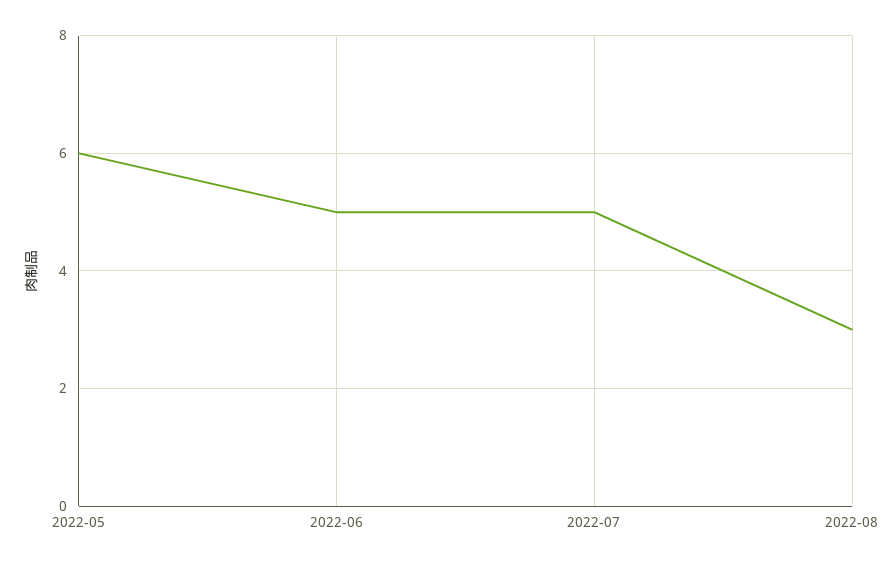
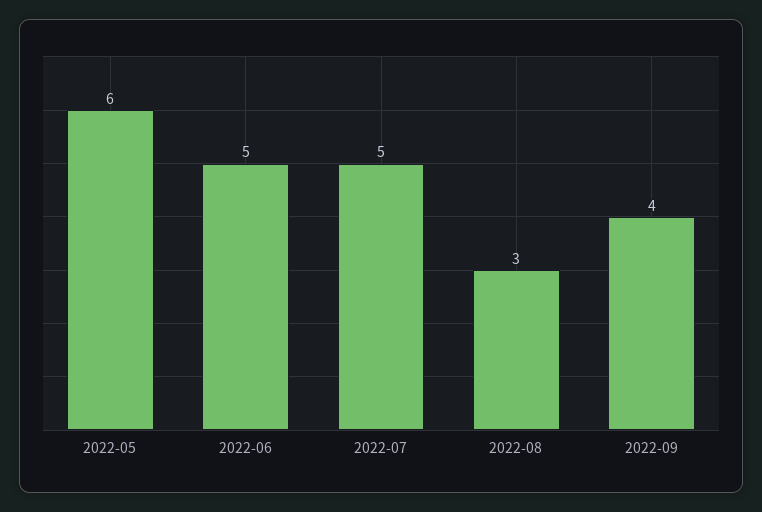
2022-09: none -> 4

